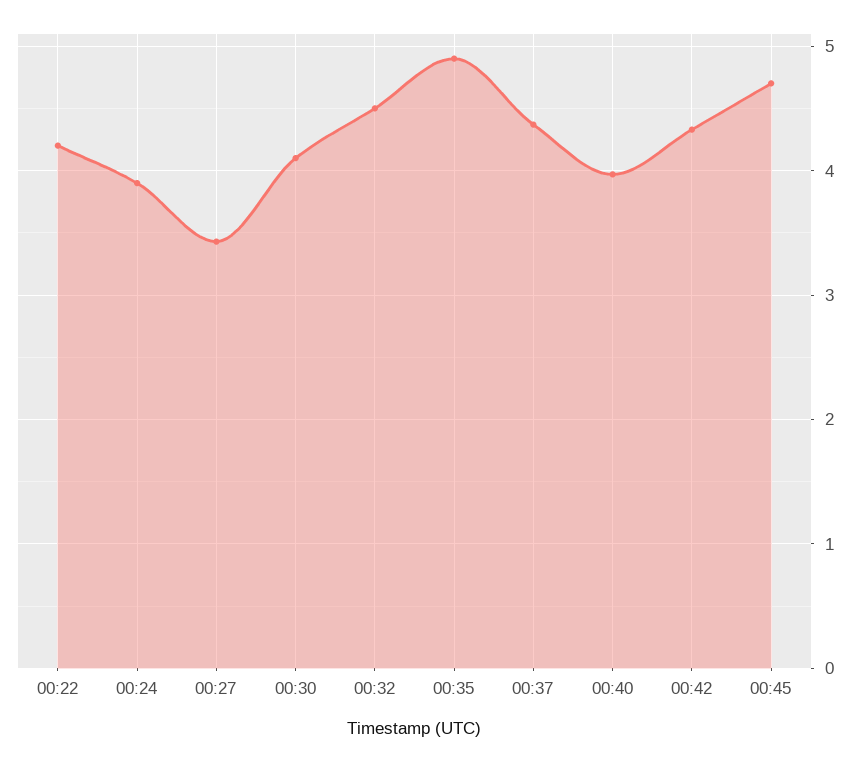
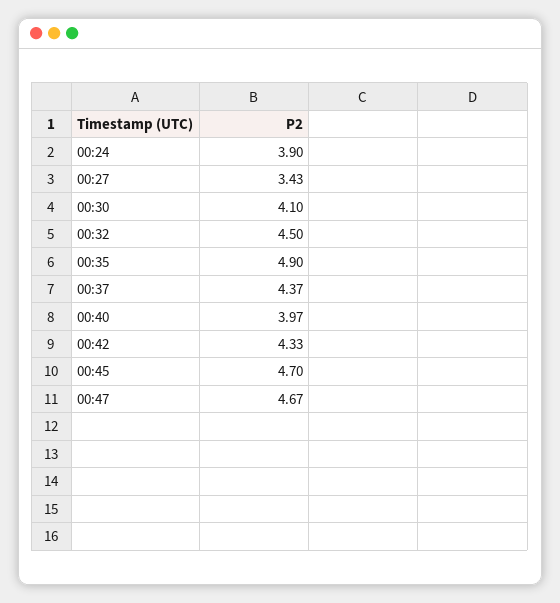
00:22: 4.2 -> none
00:47: none -> 4.67

